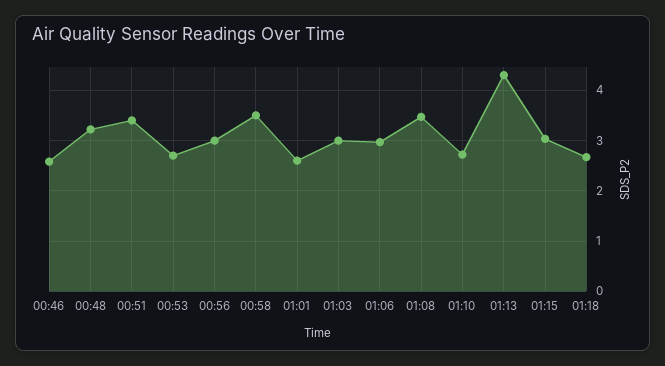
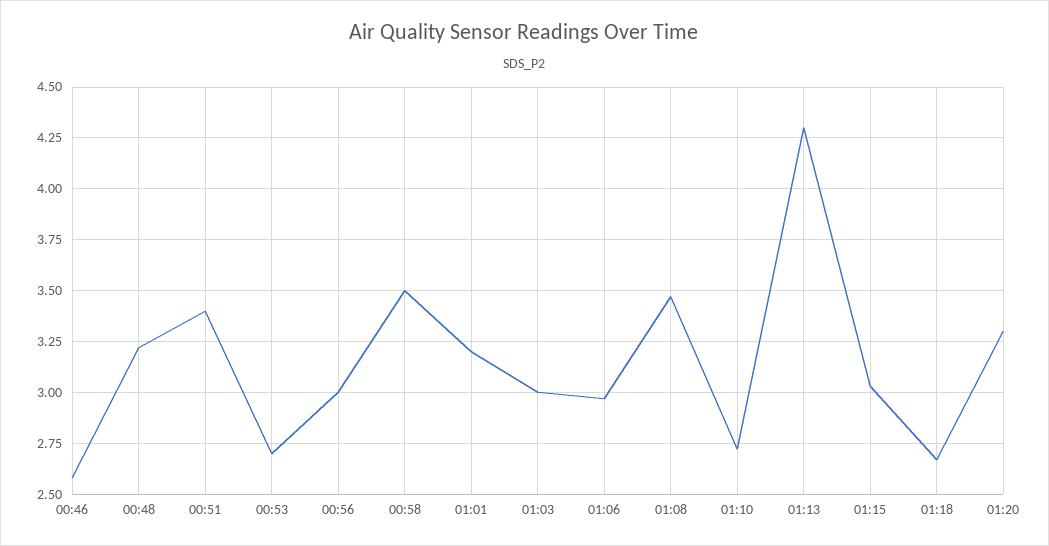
01:01: 2.6 -> 3.2
01:20: none -> 3.3

